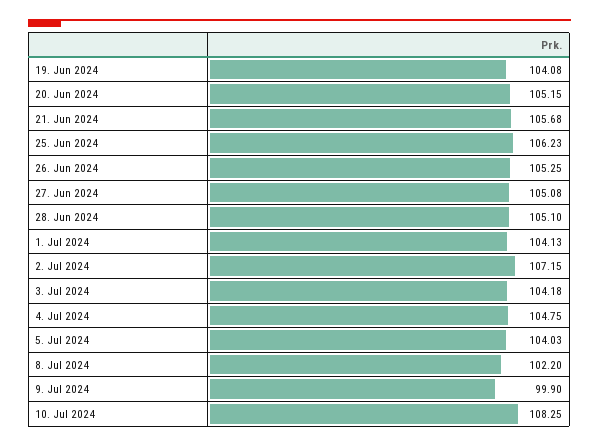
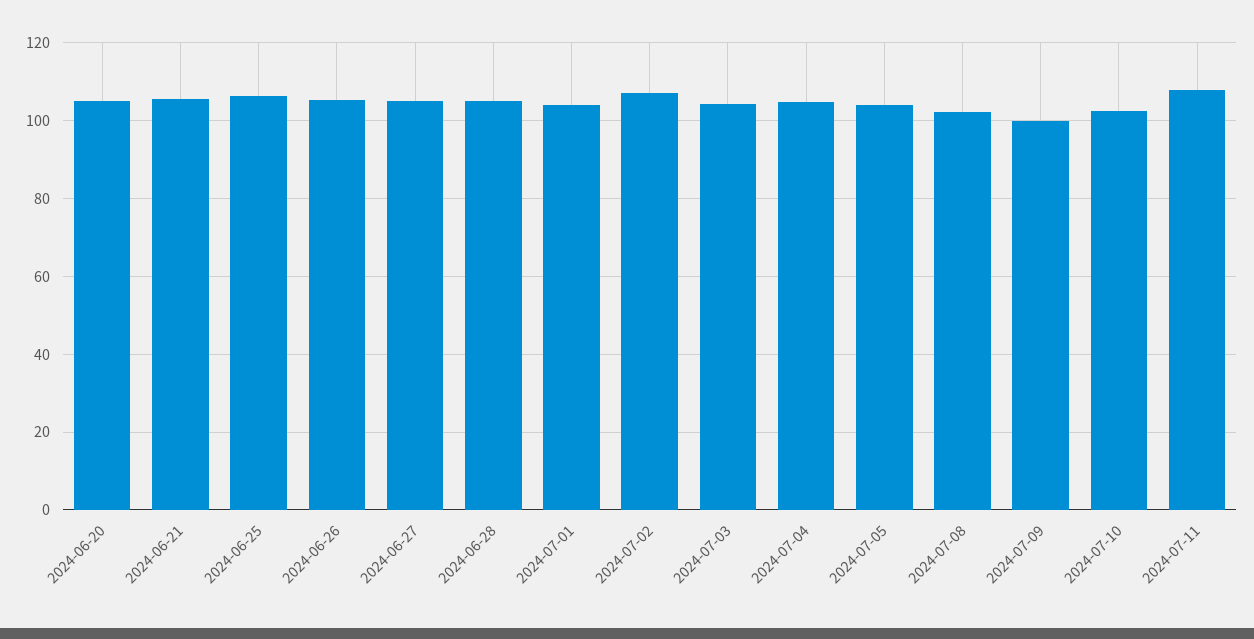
19. Jun 2024: 104.08 -> none
10. Jul 2024: 108.25 -> 102
2024-07-11: none -> 108

